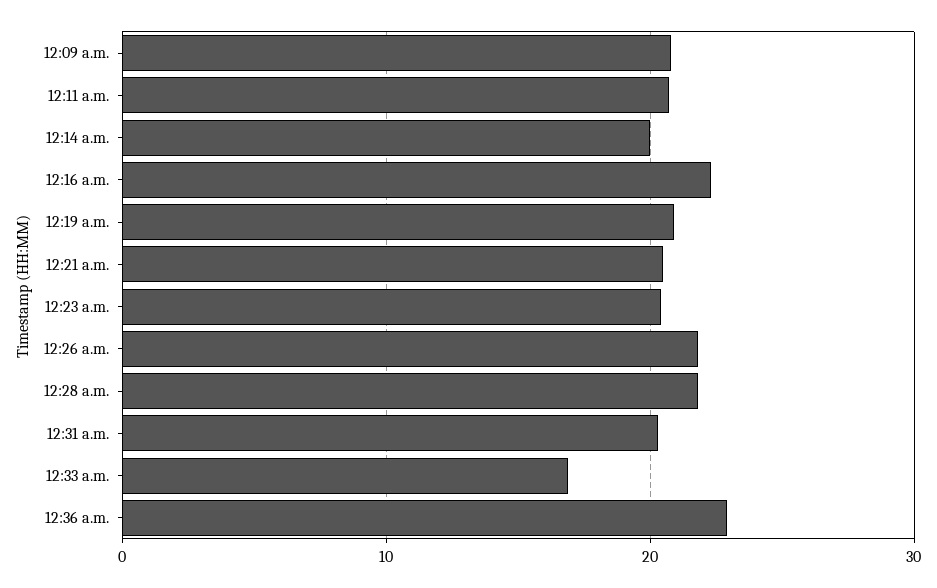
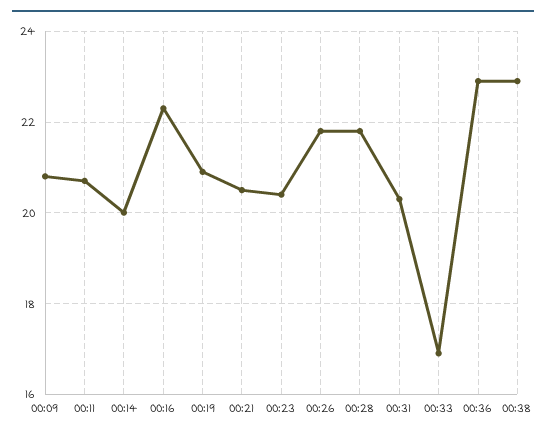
00:38: none -> 23

